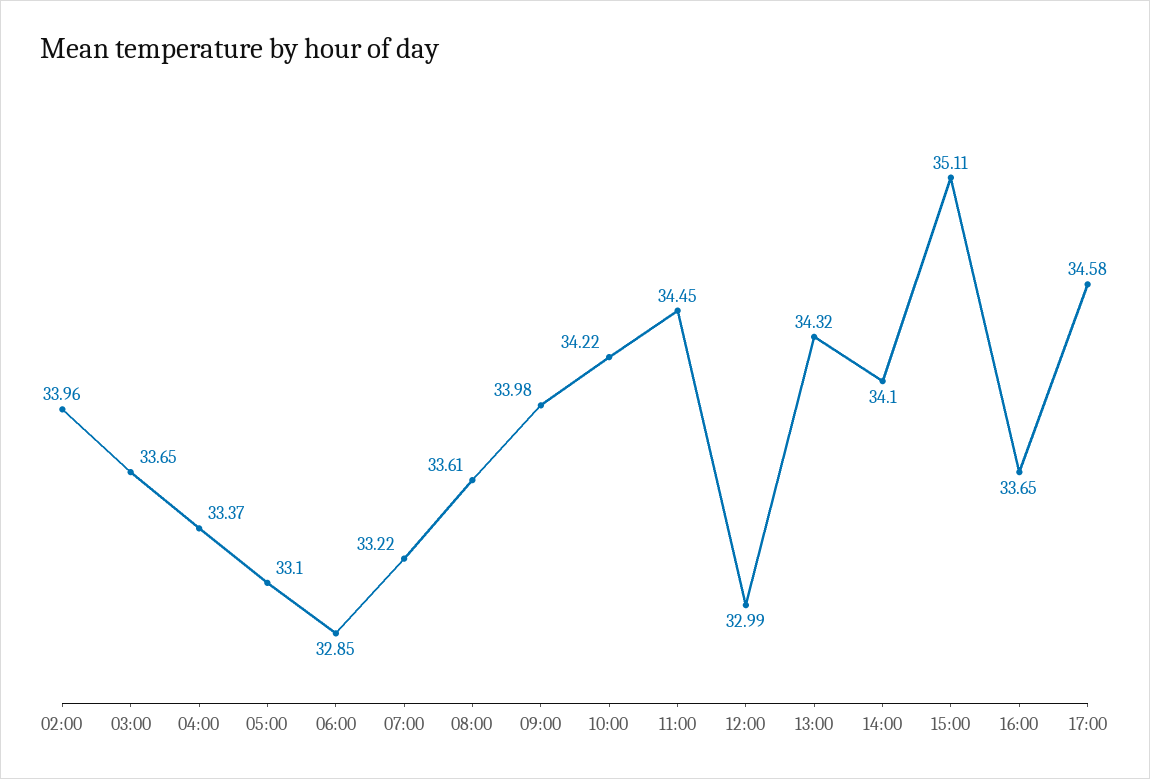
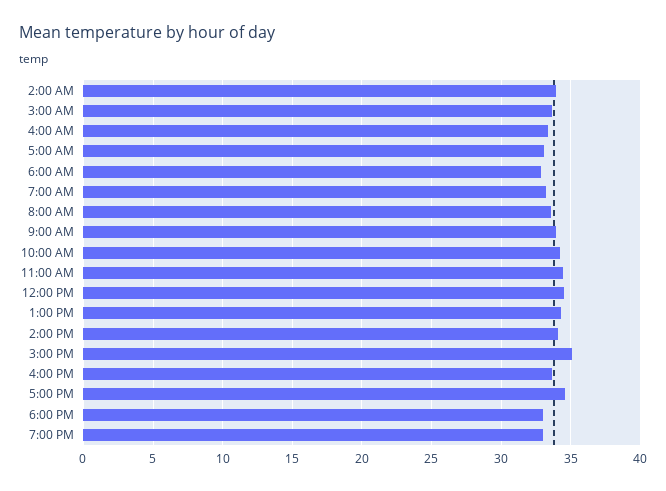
12:00: 32.99 -> 34.5
6:00 PM: none -> 33
7:00 PM: none -> 33

